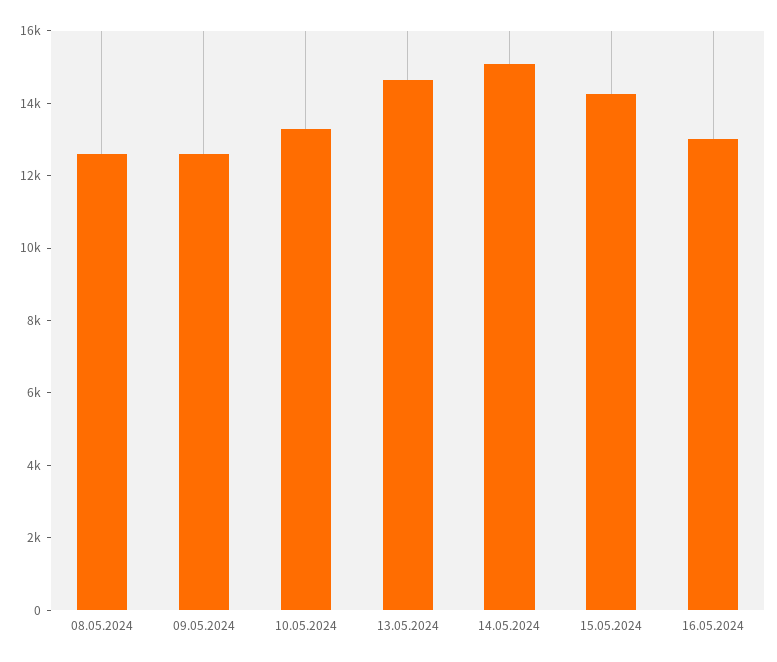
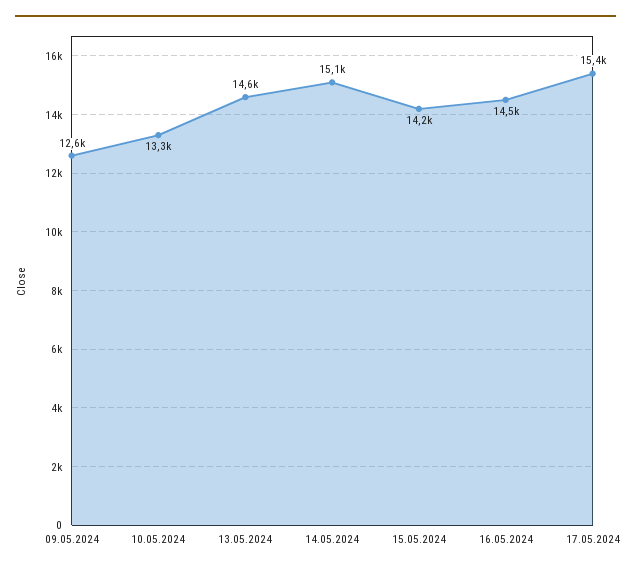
08.05.2024: 12500 -> none
16.05.2024: 13000 -> 14500
17.05.2024: none -> 15400

